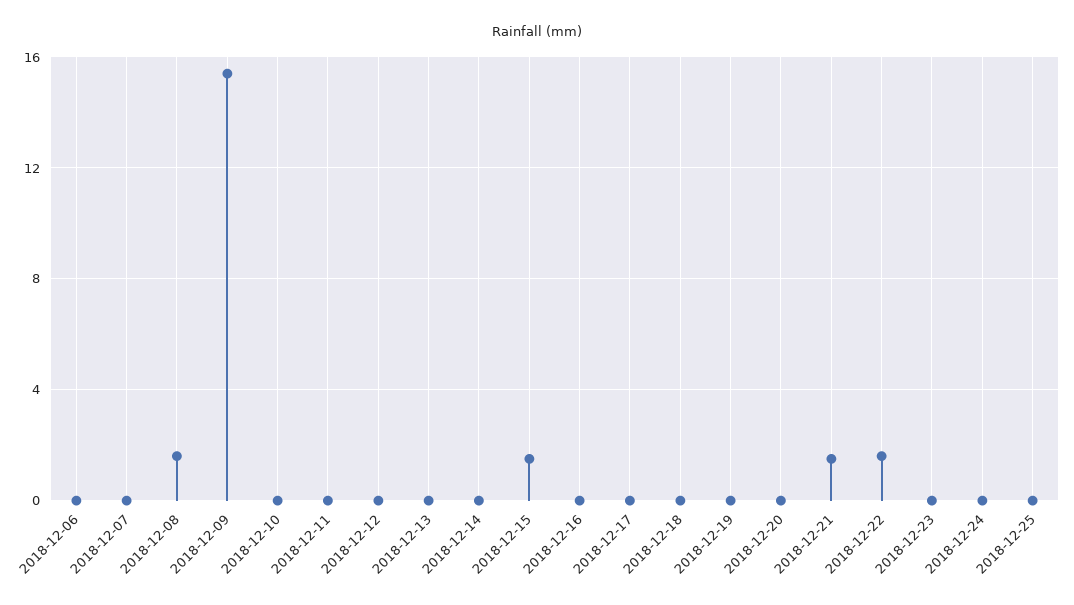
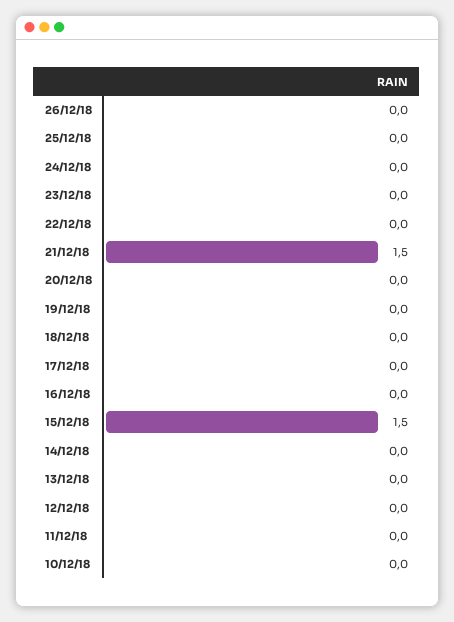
2018-12-06: 0 -> none
2018-12-07: 0 -> none
2018-12-08: 1.5 -> none
2018-12-09: 15.5 -> none
2018-12-22: 1.5 -> 0
26/12/18: none -> 0

